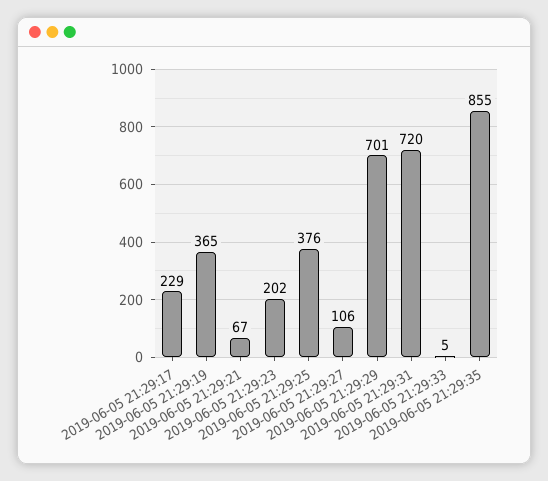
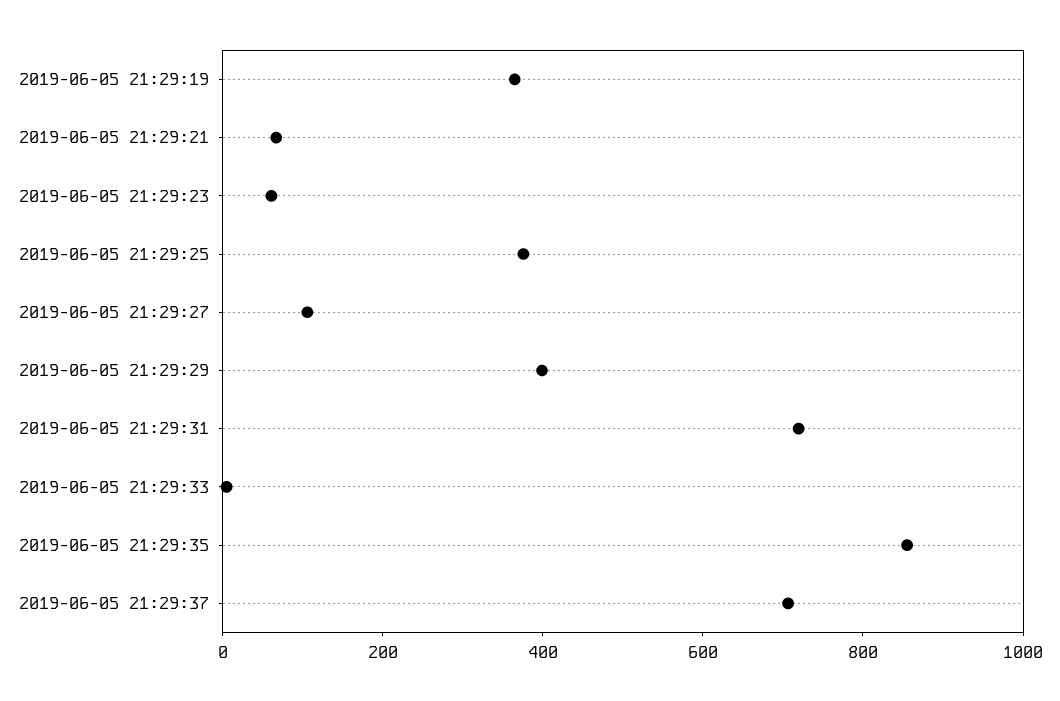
2019-06-05 21:29:17: 229 -> none
2019-06-05 21:29:23: 202 -> 50
2019-06-05 21:29:29: 701 -> 400
2019-06-05 21:29:37: none -> 700

